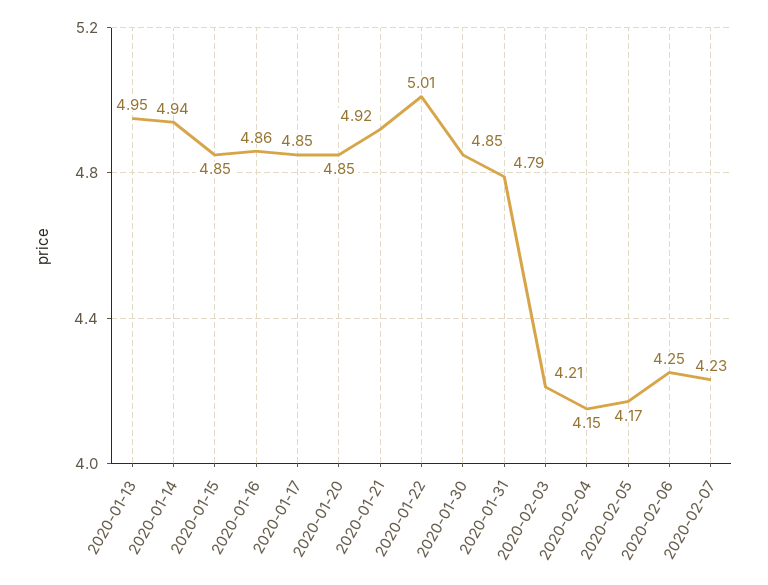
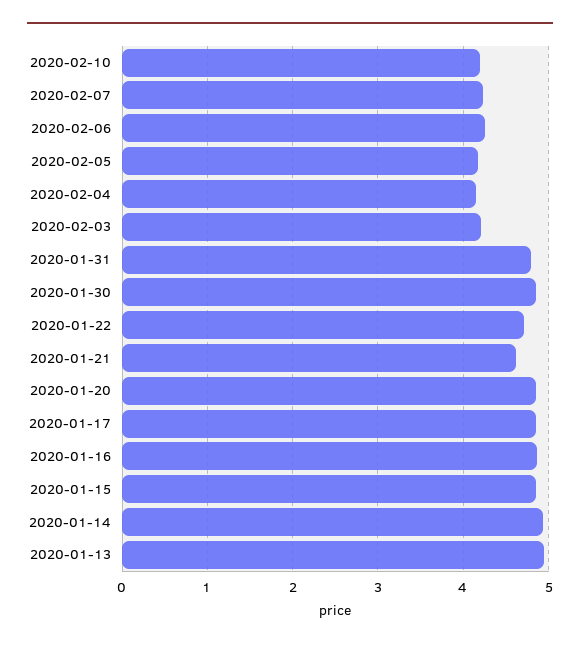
2020-01-21: 4.92 -> 4.6
2020-01-22: 5.01 -> 4.7
2020-02-10: none -> 4.2

